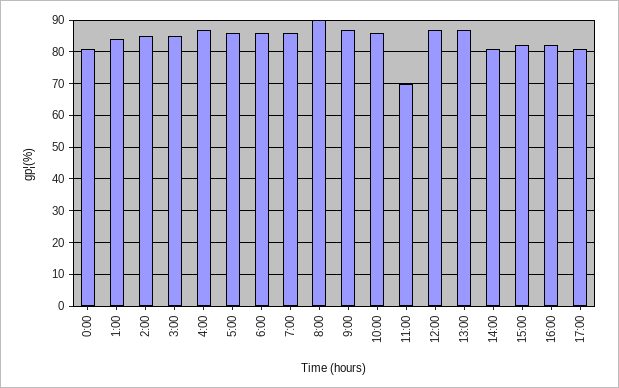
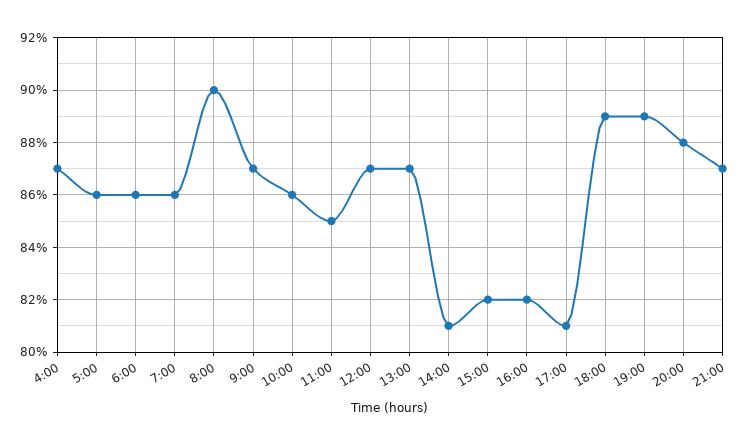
0:00: 80 -> none
1:00: 85 -> none
2:00: 85 -> none
3:00: 85 -> none
11:00: 70 -> 85
18:00: none -> 89
19:00: none -> 89
20:00: none -> 88
21:00: none -> 87

